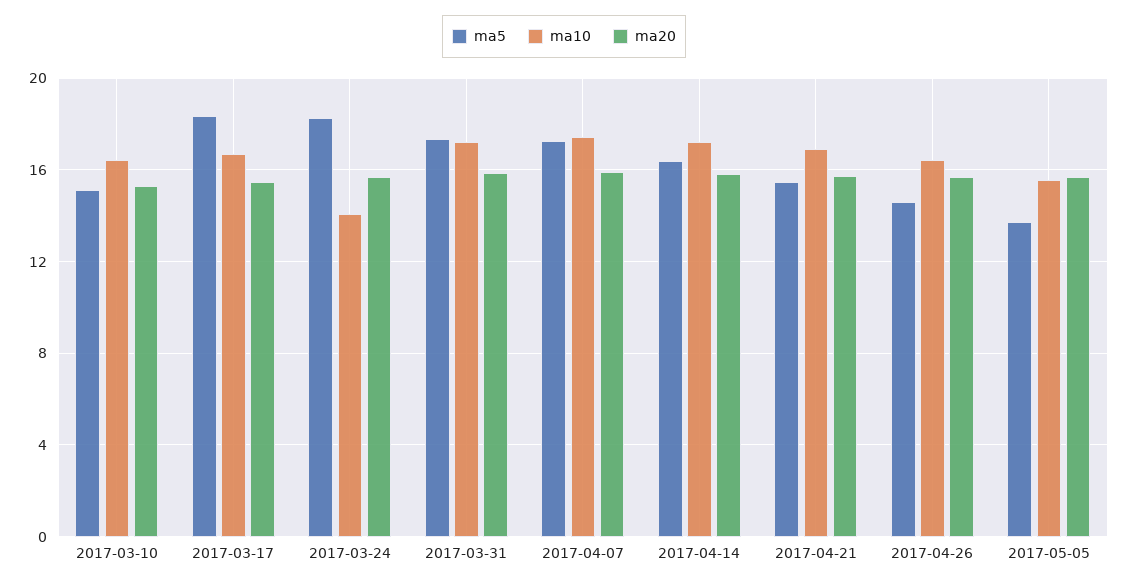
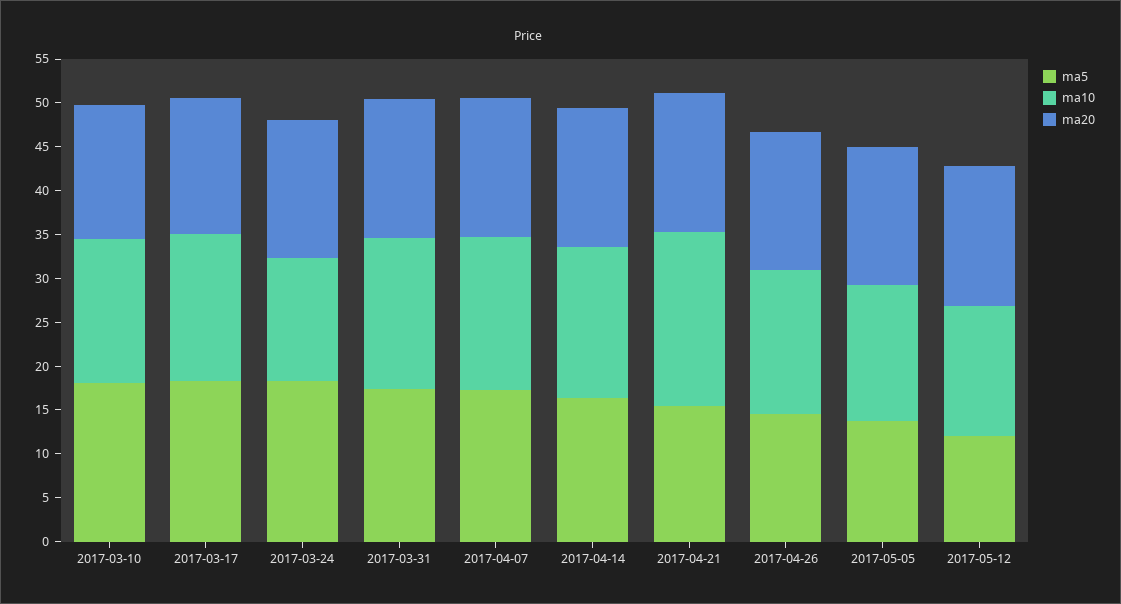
ma5, 2017-03-10: 15 -> 18
ma10, 2017-04-21: 17 -> 20
ma5, 2017-05-12: none -> 12
ma10, 2017-05-12: none -> 15
ma20, 2017-05-12: none -> 16

